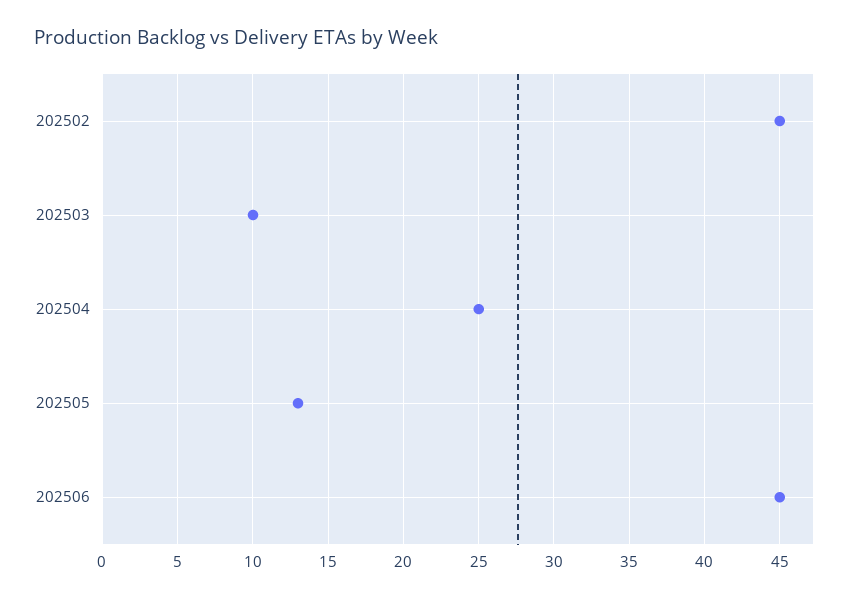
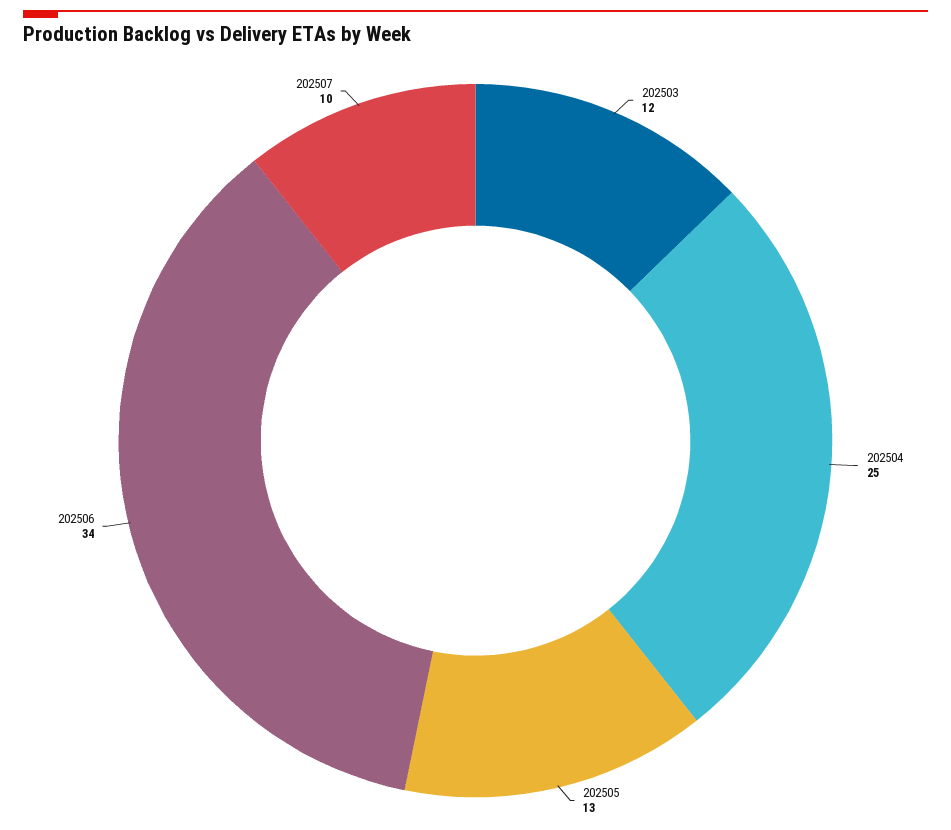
202502: 45 -> none
202503: 10 -> 12
202506: 45 -> 34
202507: none -> 10

